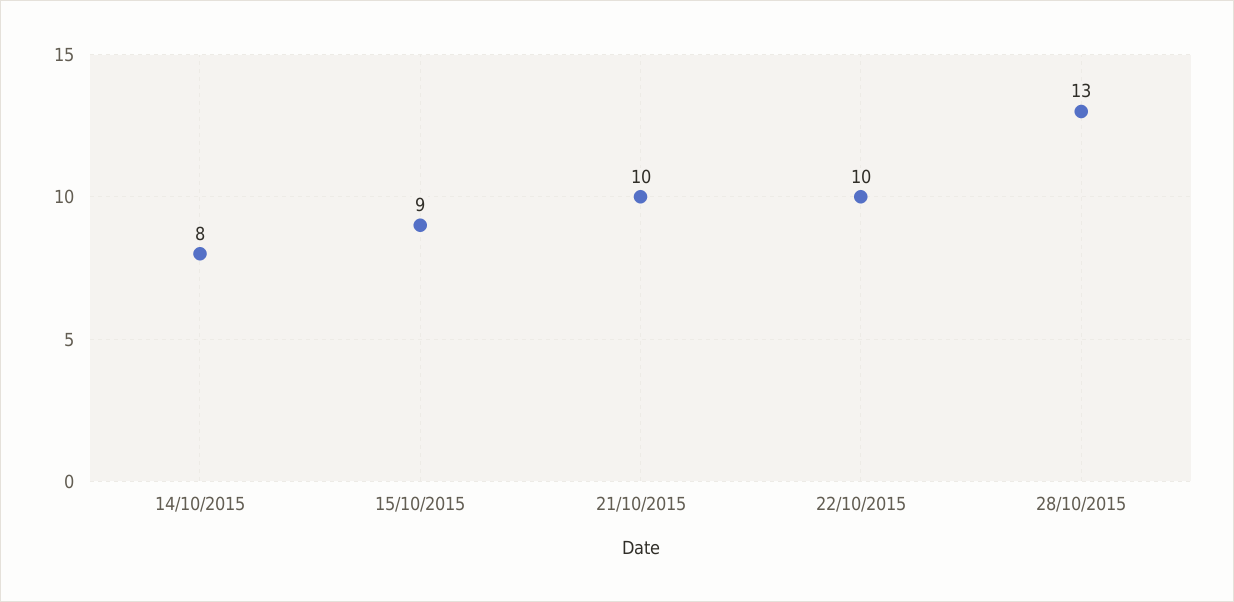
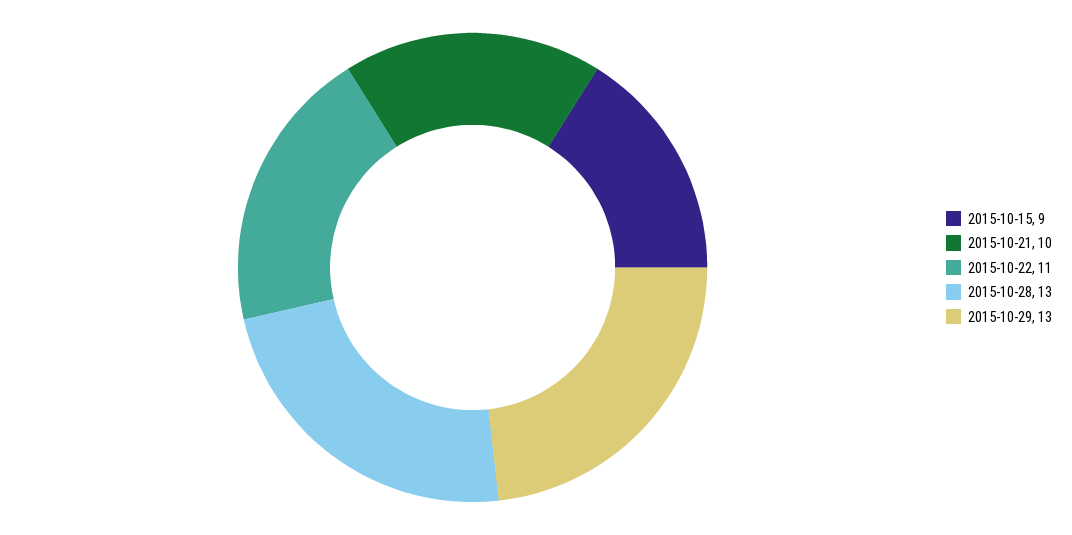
14/10/2015: 8 -> none
22/10/2015: 10 -> 11
2015-10-29: none -> 13

